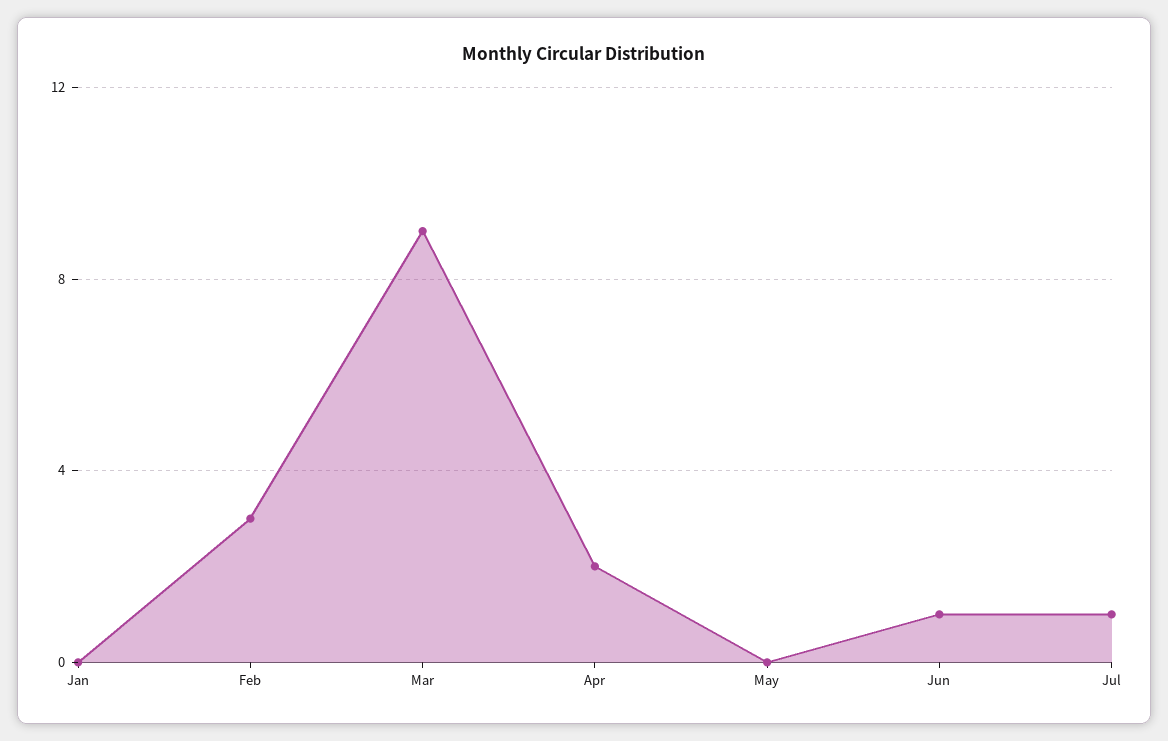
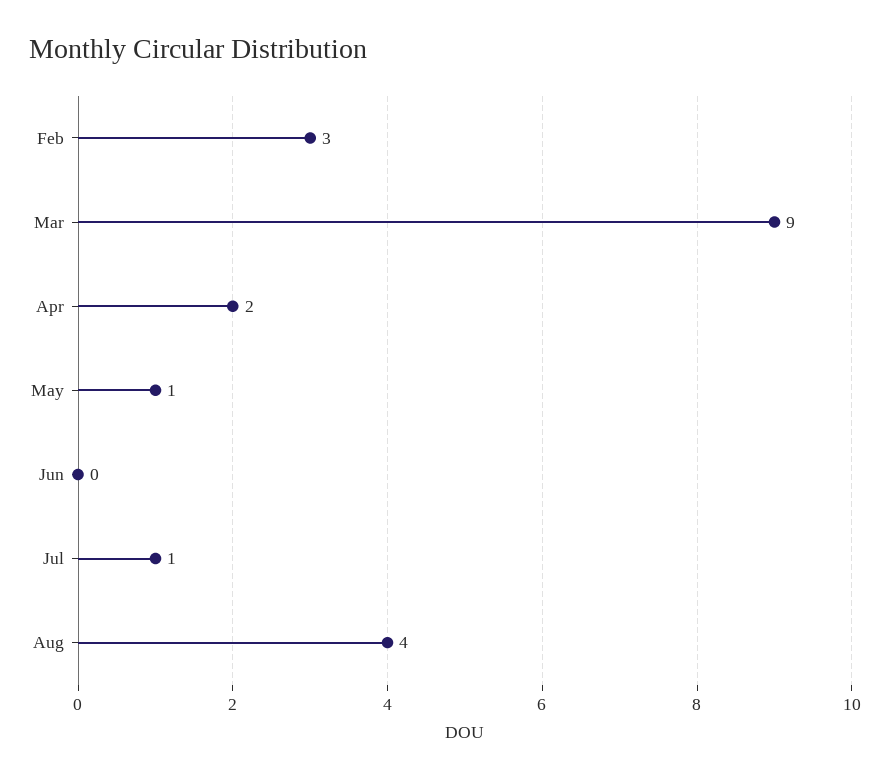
Jan: 0 -> none
May: 0 -> 1
Jun: 1 -> 0
Aug: none -> 4

